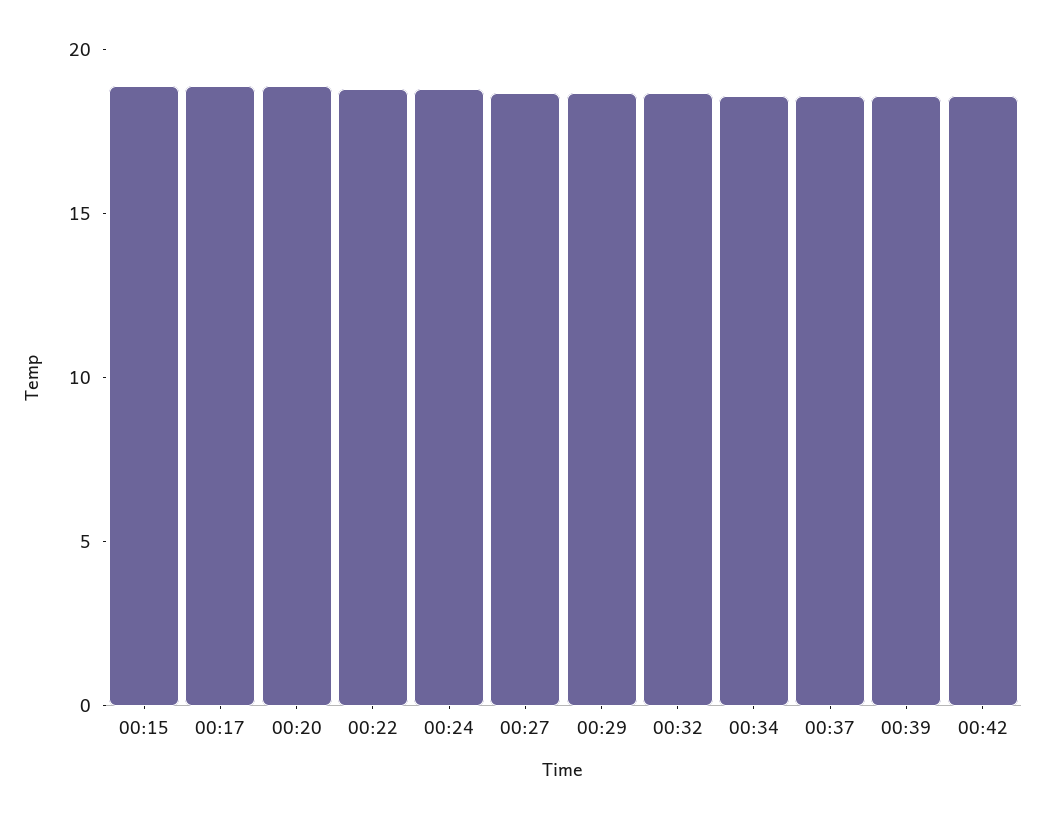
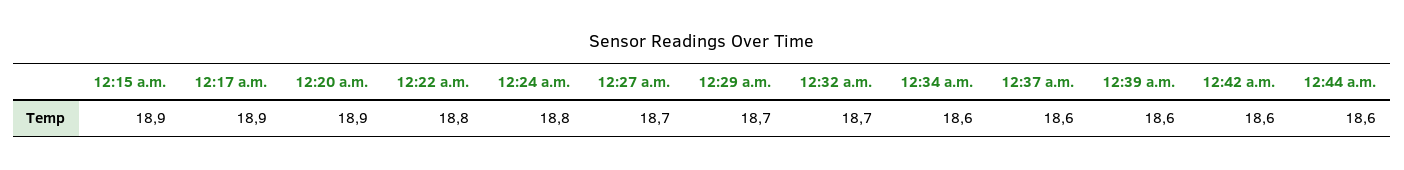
12:44 a.m.: none -> 18.6

